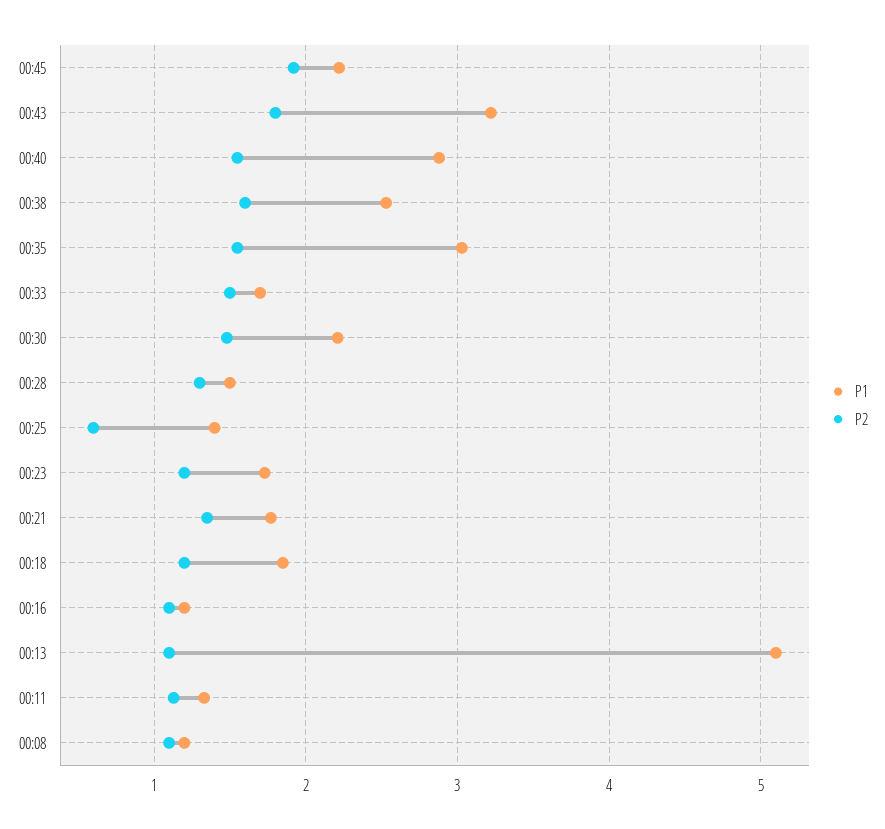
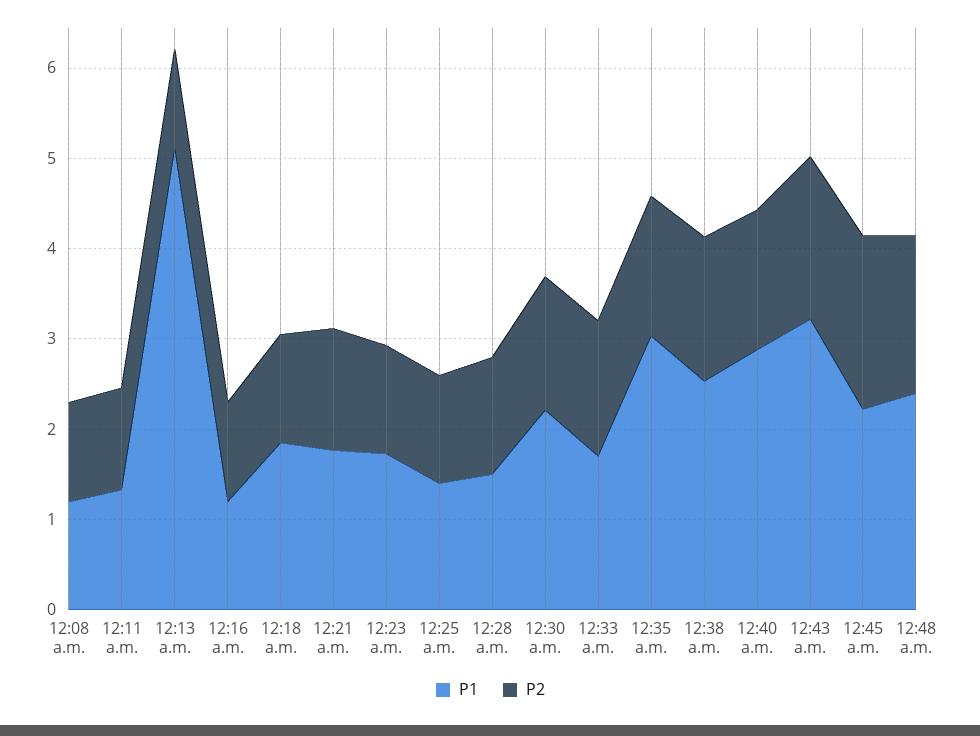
P2, 00:25: 0.6 -> 1.2
P1, 12:48 a.m.: none -> 2.4
P2, 12:48 a.m.: none -> 1.8

